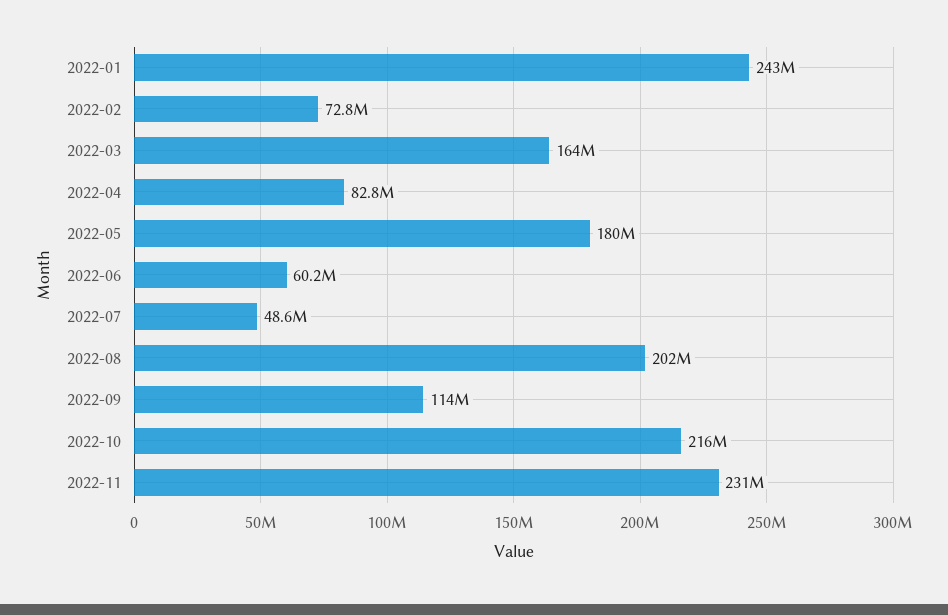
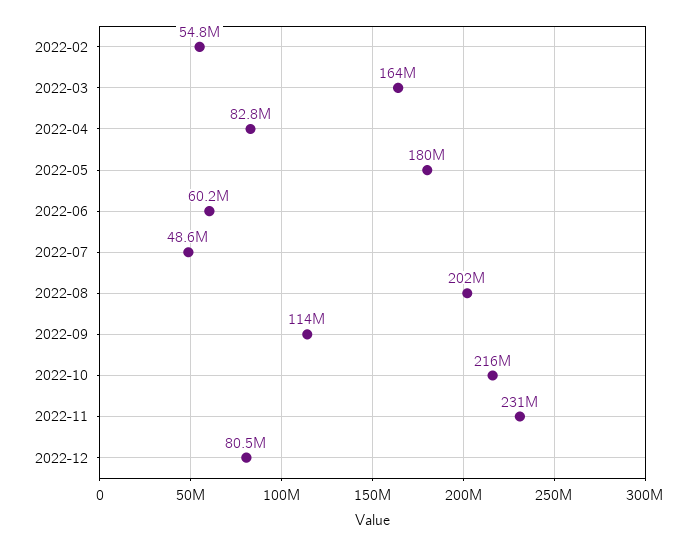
2022-01: 243000000 -> none
2022-02: 72800000 -> 54800000
2022-12: none -> 80500000

